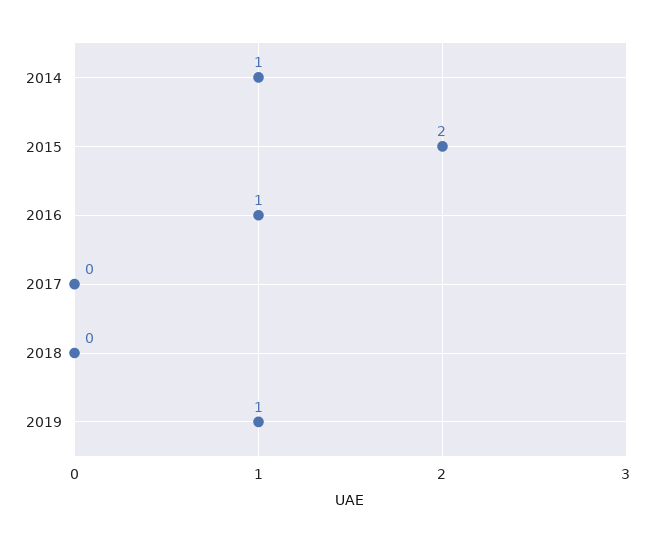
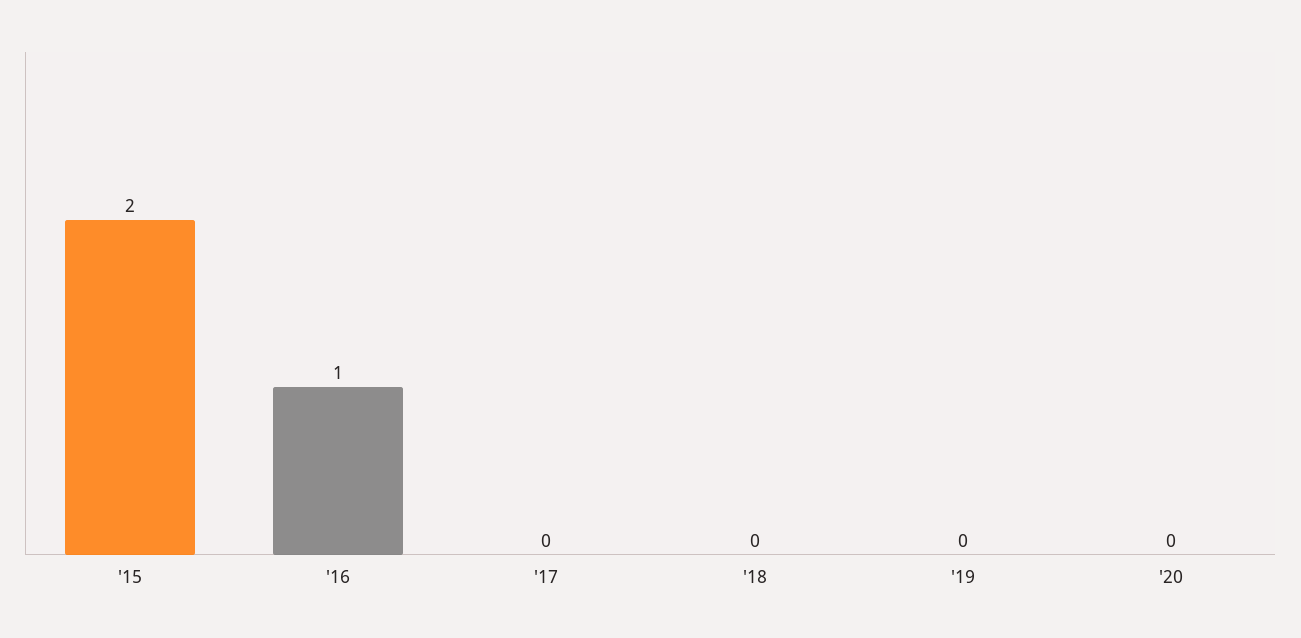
2014: 1 -> none
2019: 1 -> 0
'20: none -> 0

